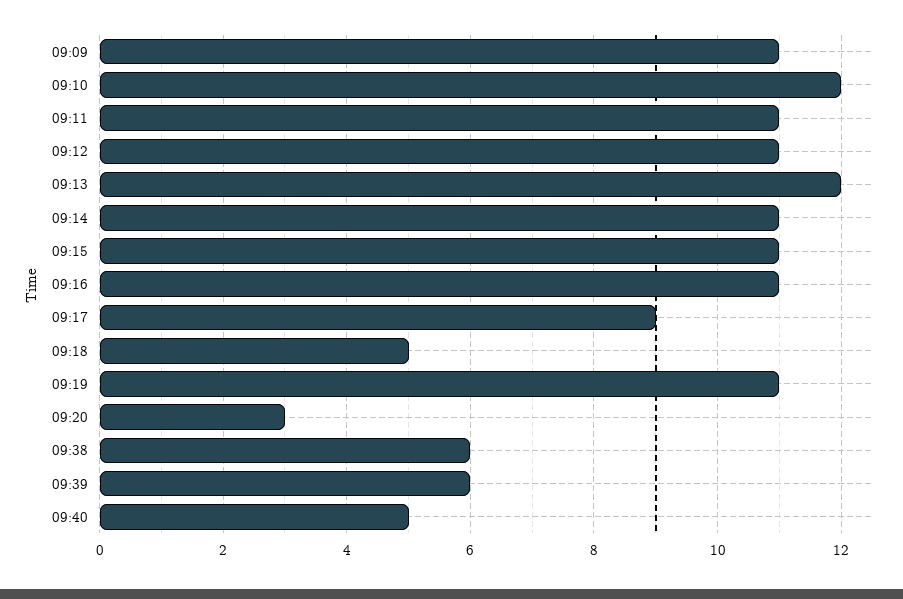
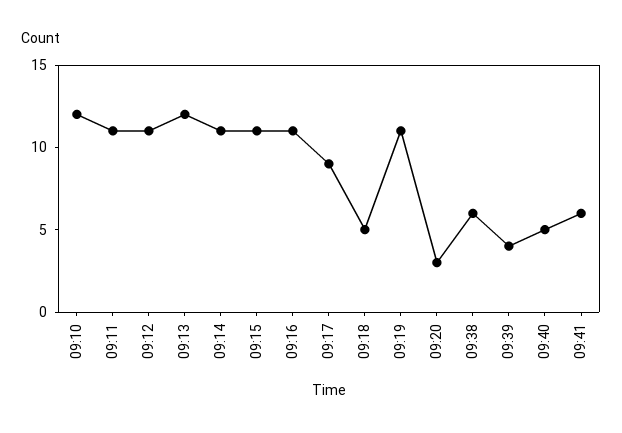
09:09: 11 -> none
09:39: 6 -> 4
09:41: none -> 6

